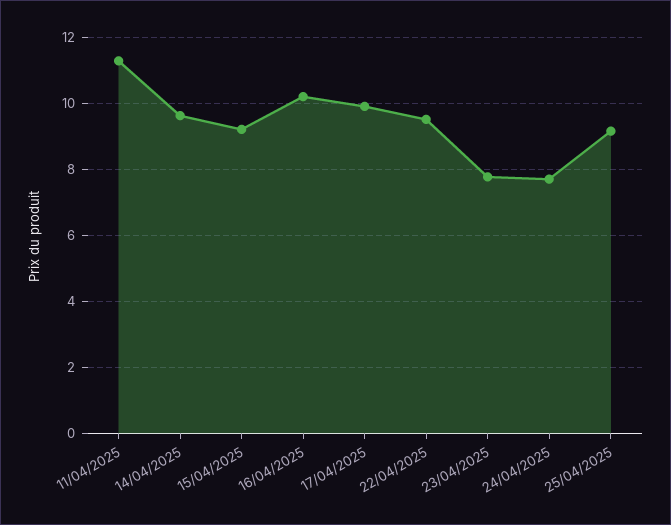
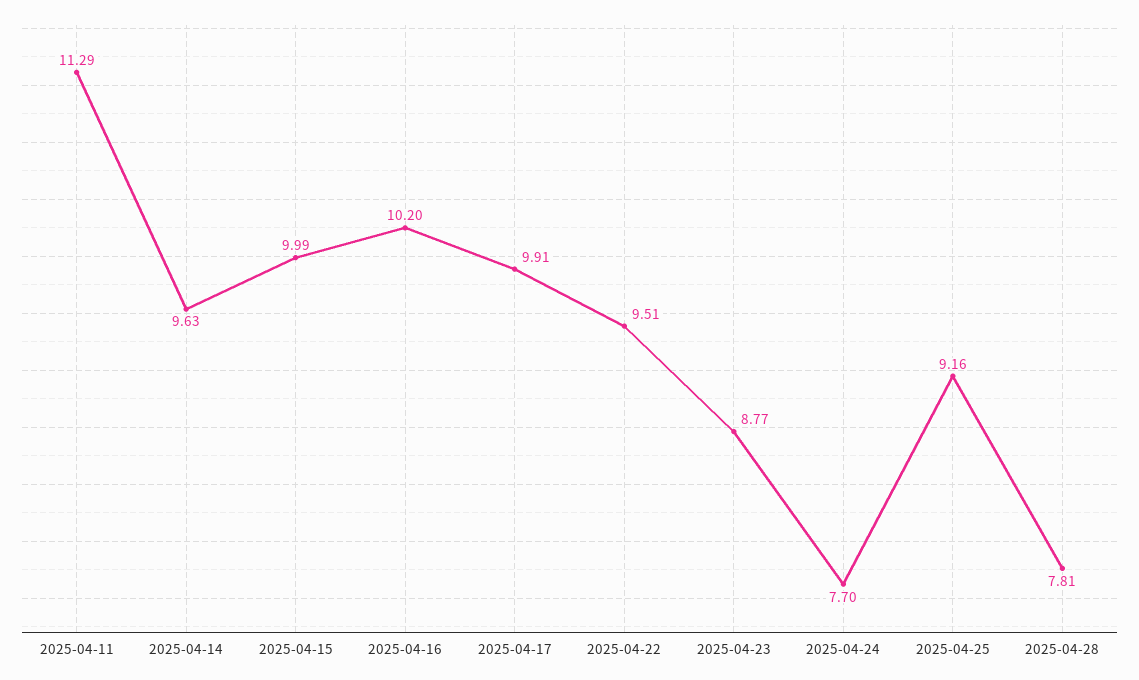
15/04/2025: 9.2 -> 9.99
23/04/2025: 7.8 -> 8.77
2025-04-28: none -> 7.81

